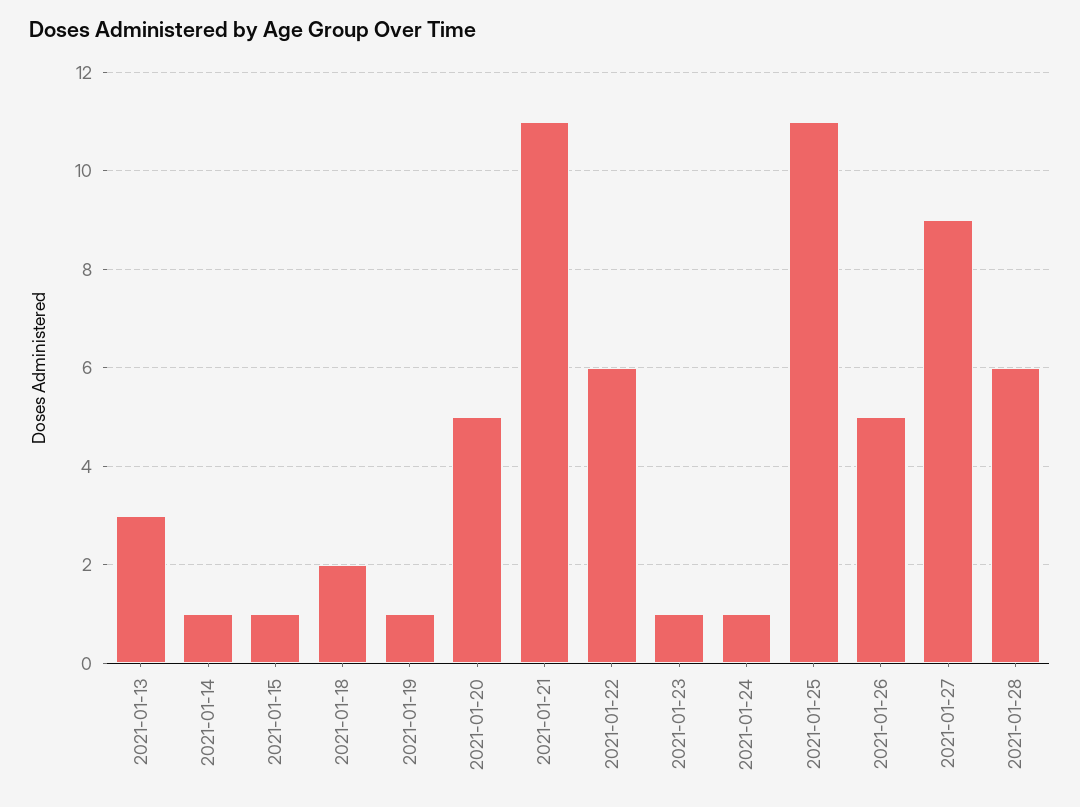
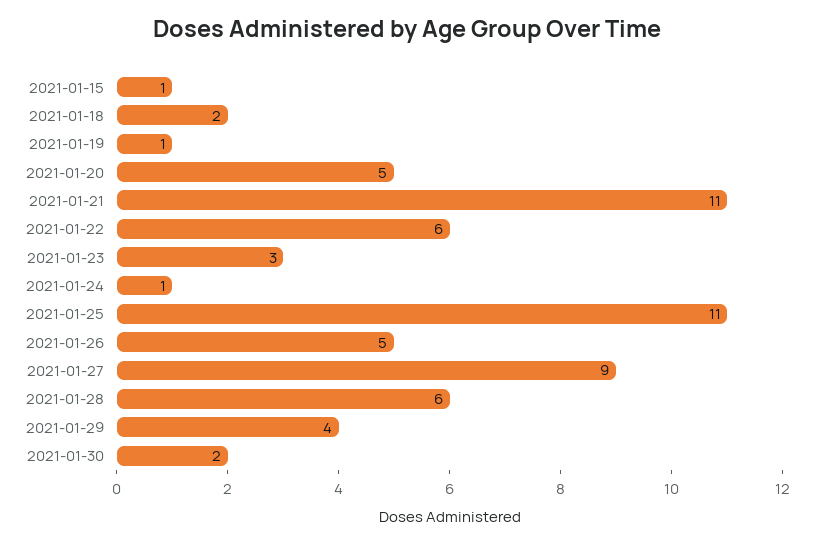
2021-01-13: 3 -> none
2021-01-14: 1 -> none
2021-01-23: 1 -> 3
2021-01-29: none -> 4
2021-01-30: none -> 2

